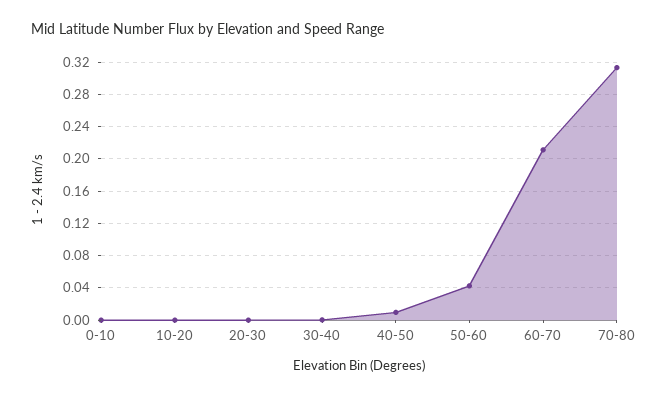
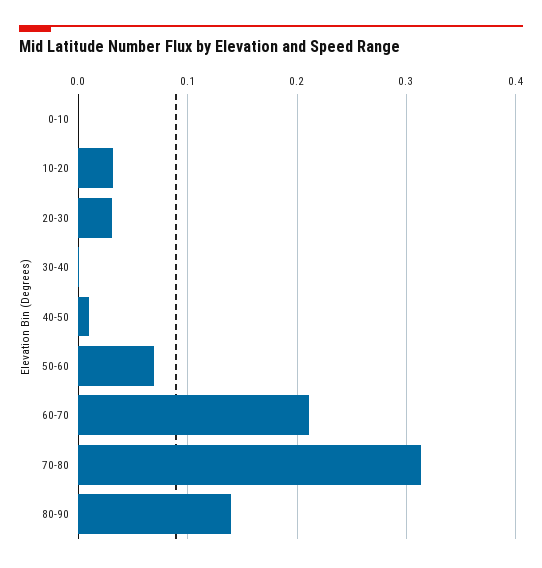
10-20: 0 -> 0.03
20-30: 0 -> 0.03
50-60: 0.04 -> 0.07
80-90: none -> 0.14

